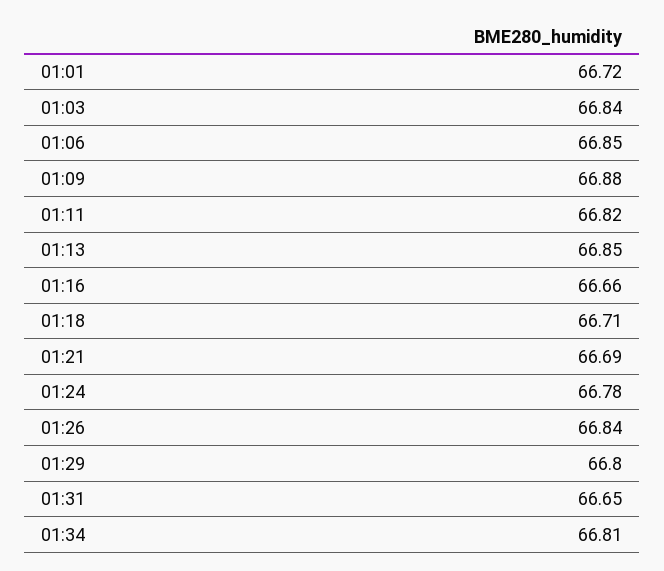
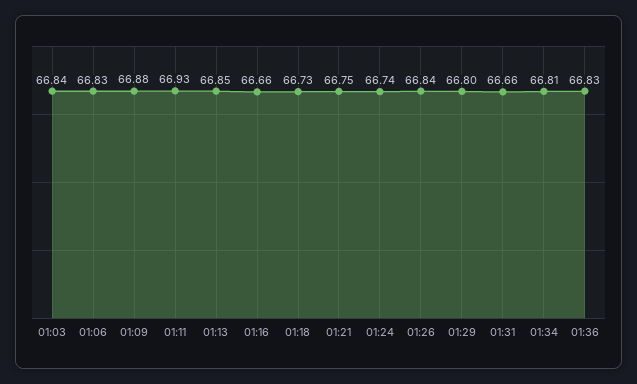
01:01: 66.72 -> none
01:06: 66.85 -> 66.83
01:11: 66.82 -> 66.93
01:18: 66.71 -> 66.73
01:21: 66.69 -> 66.75
01:24: 66.78 -> 66.74
01:31: 66.65 -> 66.66
01:36: none -> 66.83

